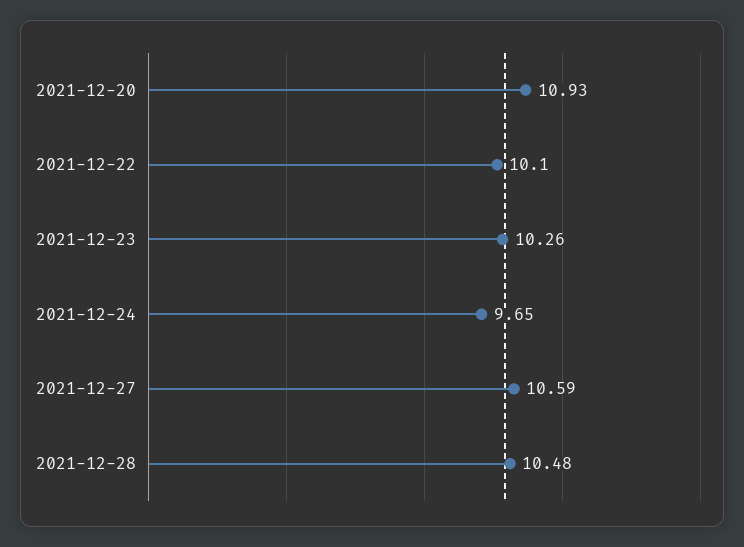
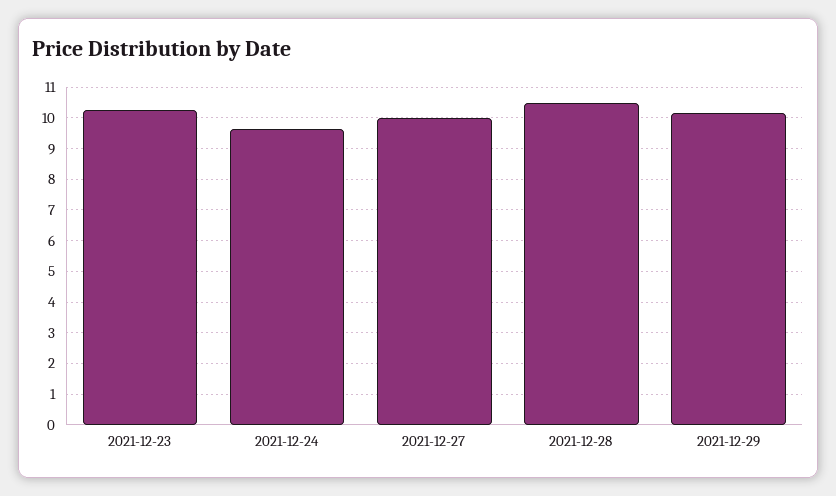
2021-12-20: 10.93 -> none
2021-12-22: 10.1 -> none
2021-12-27: 10.59 -> 10
2021-12-29: none -> 10.2

